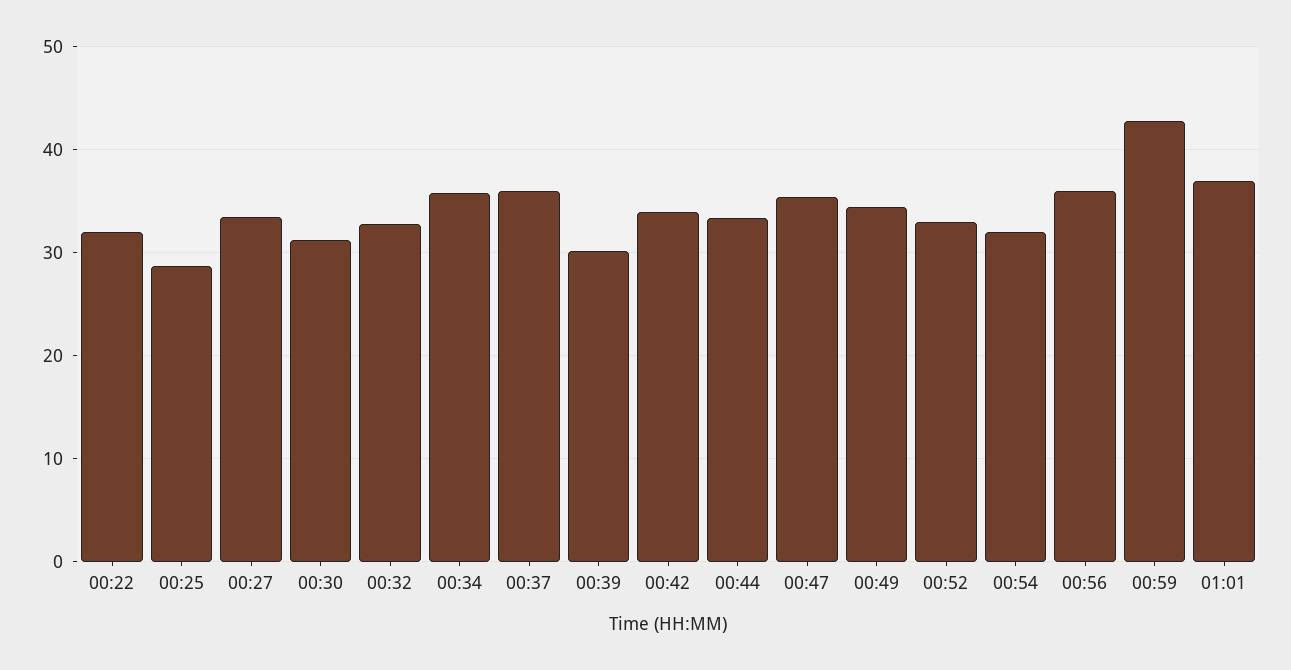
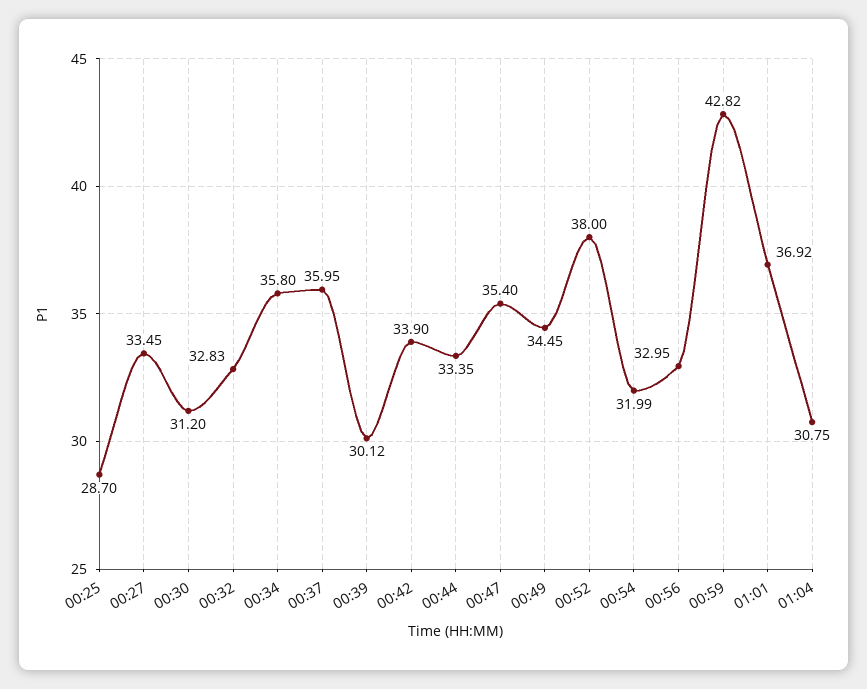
00:22: 32 -> none
00:52: 33 -> 38
00:56: 36 -> 32.95
01:04: none -> 30.75

